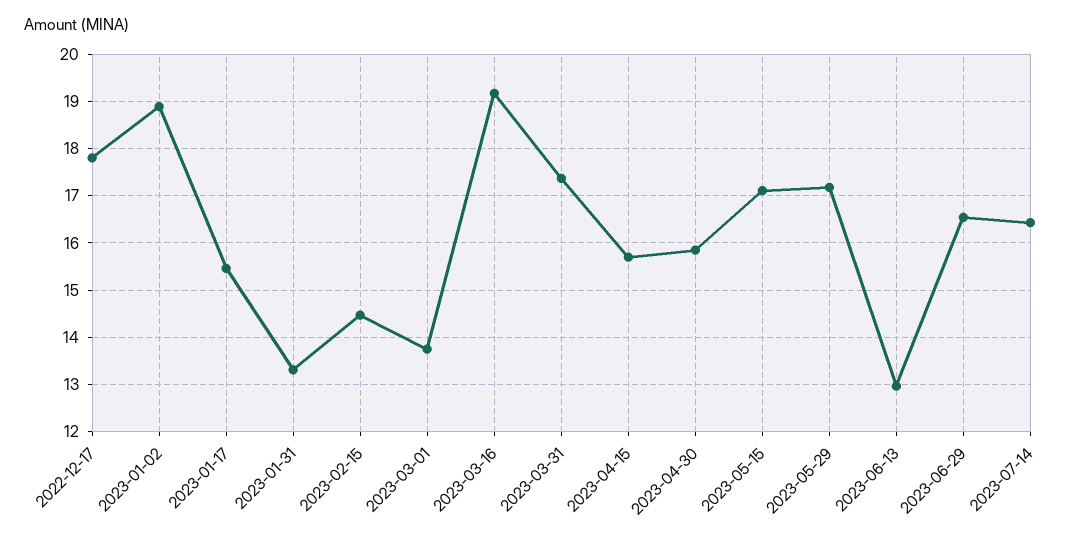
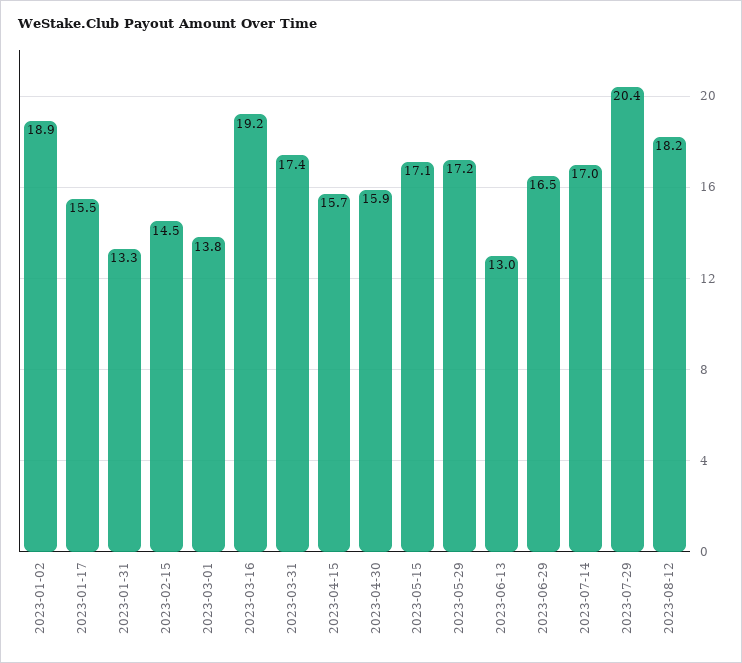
2022-12-17: 17.8 -> none
2023-07-14: 16.4 -> 17
2023-07-29: none -> 20.4
2023-08-12: none -> 18.2

